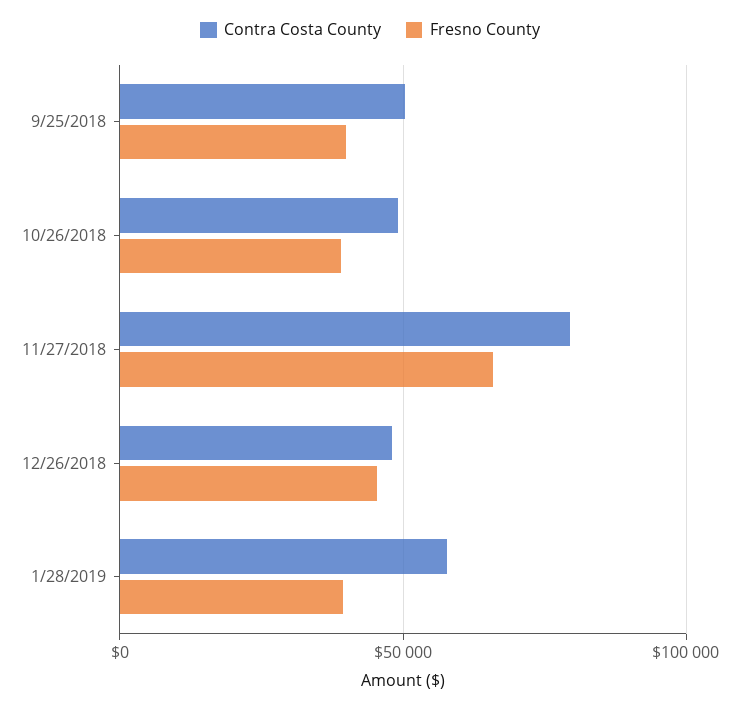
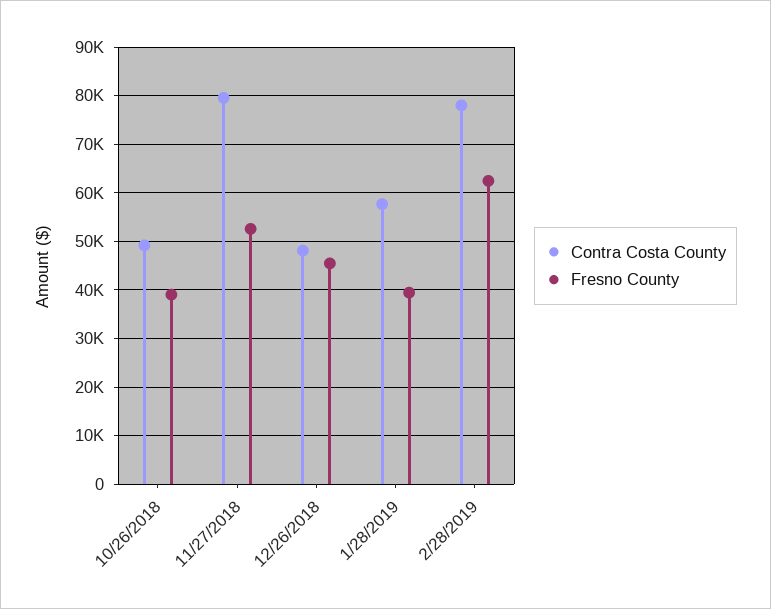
Contra Costa County, 9/25/2018: 50000 -> none
Fresno County, 9/25/2018: 40000 -> none
Fresno County, 11/27/2018: 65000 -> 52000
Contra Costa County, 2/28/2019: none -> 78000
Fresno County, 2/28/2019: none -> 62000

